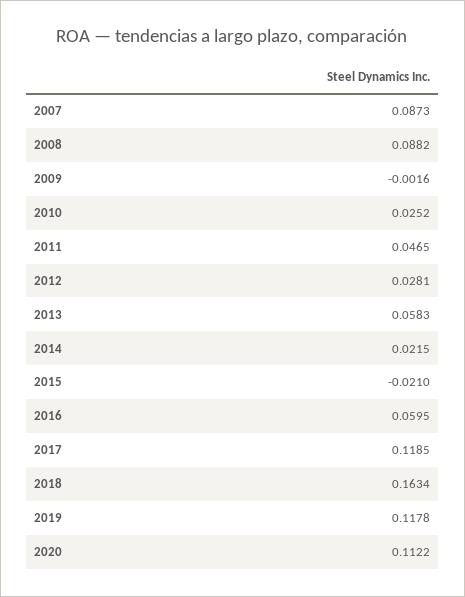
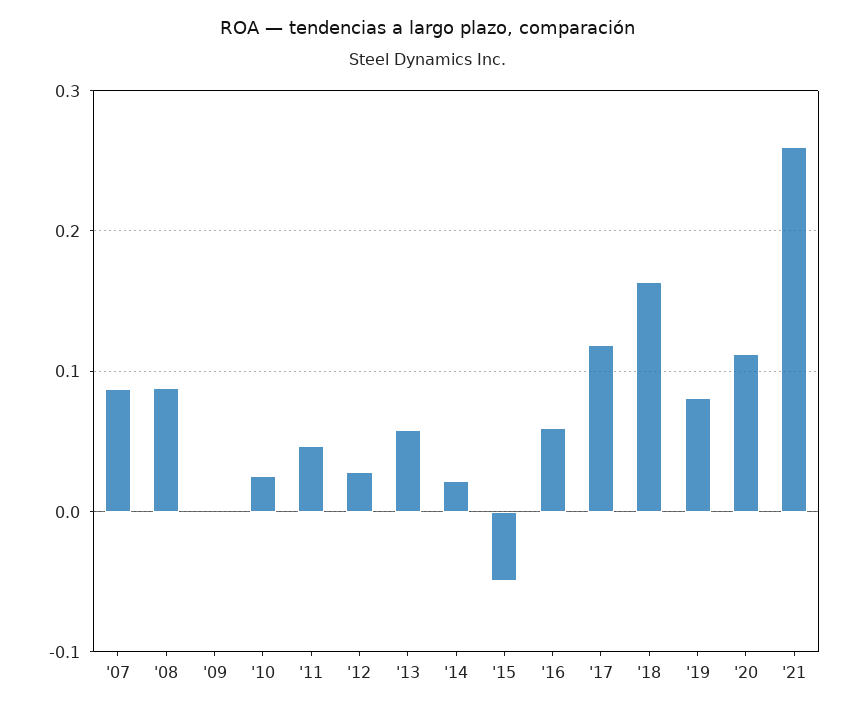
2015: -0.021 -> -0.05
2019: 0.1178 -> 0.08
'21: none -> 0.26

